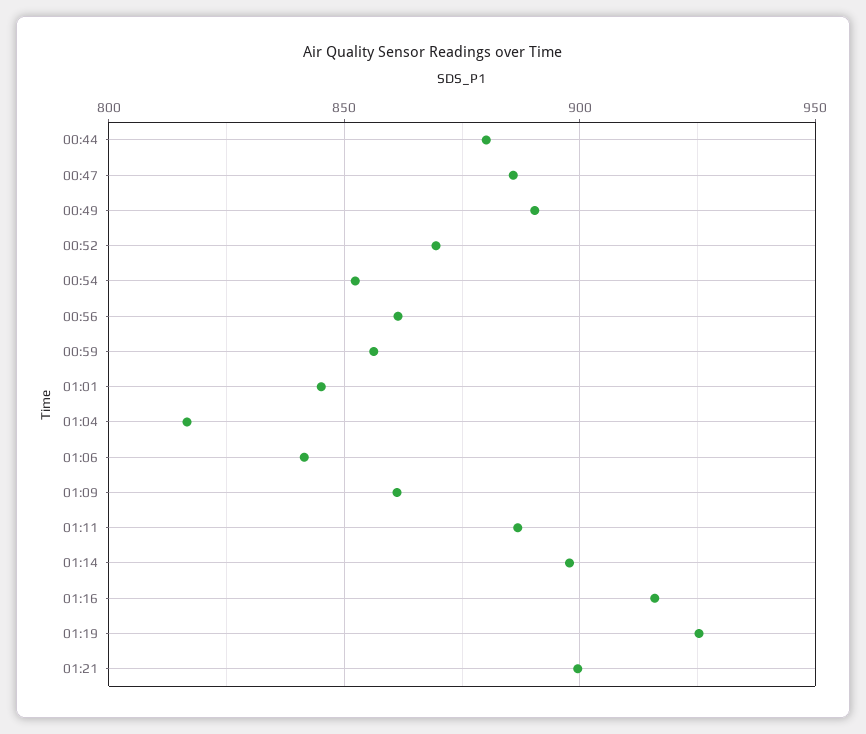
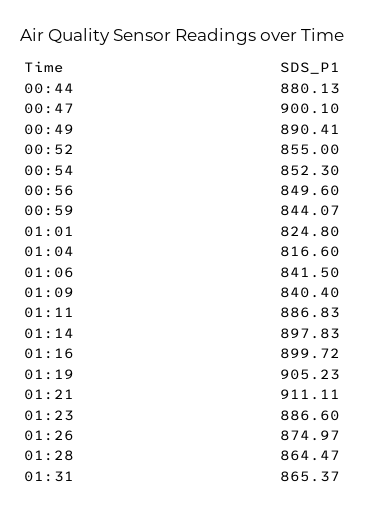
00:47: 885 -> 900.1
00:52: 870 -> 855
00:56: 860 -> 849.6
00:59: 855 -> 844.07
01:01: 845 -> 824.8
01:09: 860 -> 840.4
01:16: 915 -> 899.72
01:19: 925 -> 905.23
01:21: 900 -> 911.11
01:23: none -> 886.6
01:26: none -> 874.97
01:28: none -> 864.47
01:31: none -> 865.37

